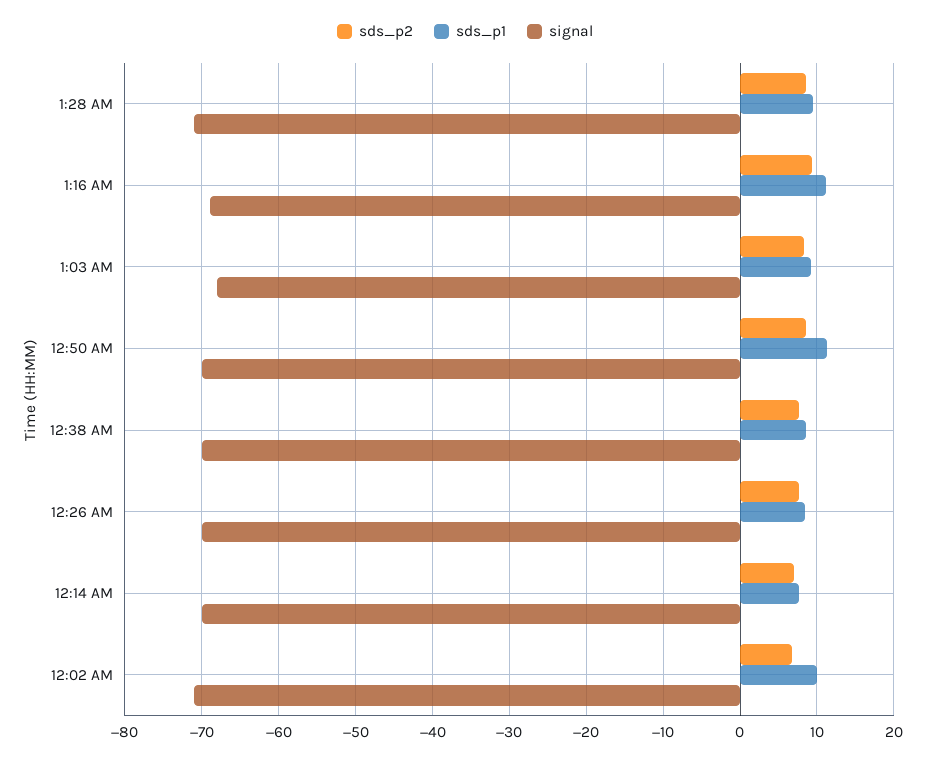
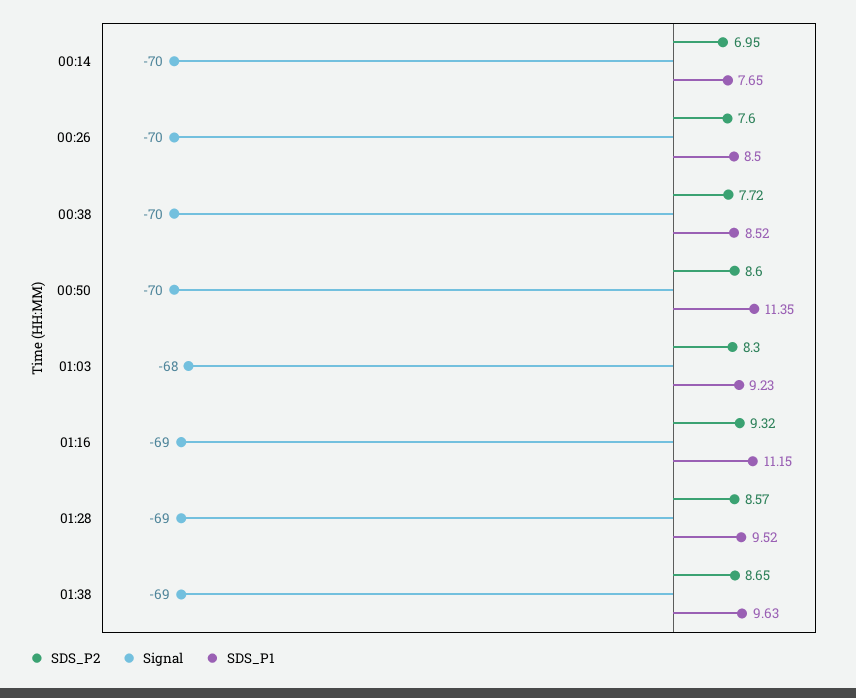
signal, 1:28 AM: -71 -> -69
sds_p2, 12:02 AM: 7 -> none
sds_p1, 12:02 AM: 10 -> none
signal, 12:02 AM: -71 -> none
sds_p2, 01:38: none -> 8.65
signal, 01:38: none -> -69
sds_p1, 01:38: none -> 9.63

